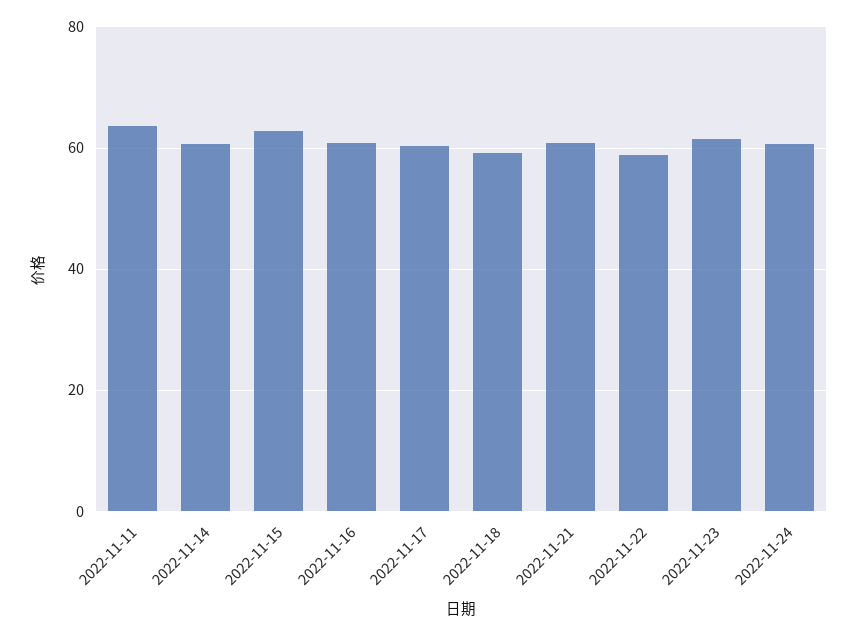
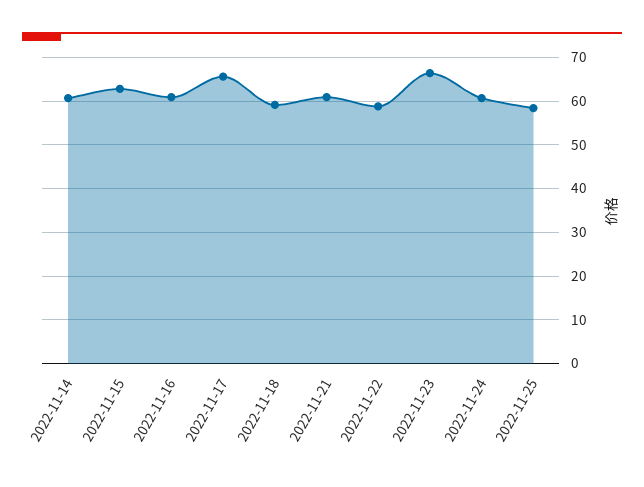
2022-11-11: 64 -> none
2022-11-17: 60 -> 66
2022-11-23: 62 -> 66
2022-11-25: none -> 58

